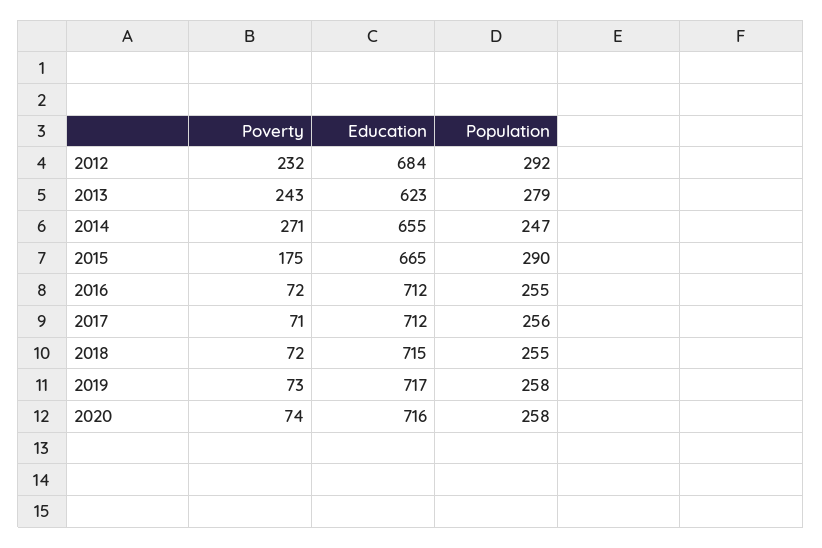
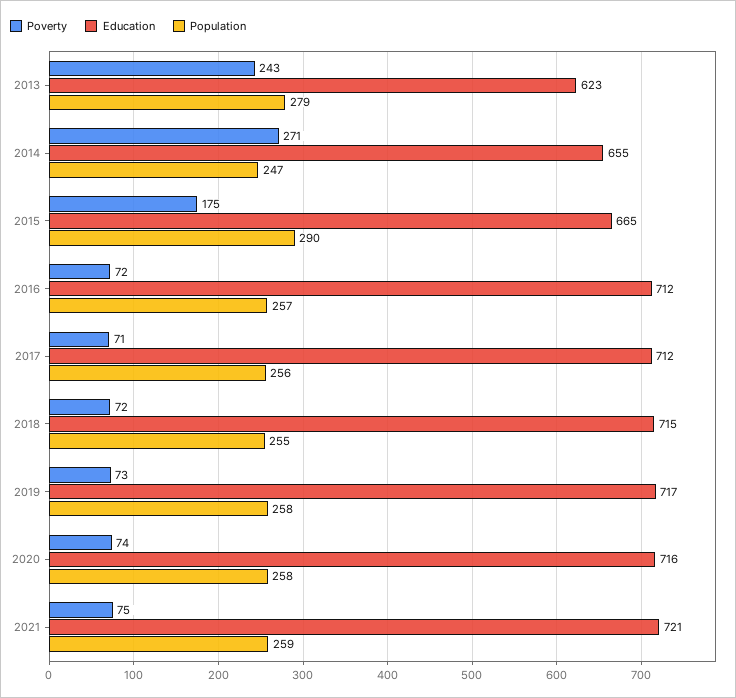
Poverty, 2012: 232 -> none
Education, 2012: 684 -> none
Population, 2012: 292 -> none
Population, 2016: 255 -> 257
Poverty, 2021: none -> 75
Education, 2021: none -> 721
Population, 2021: none -> 259

